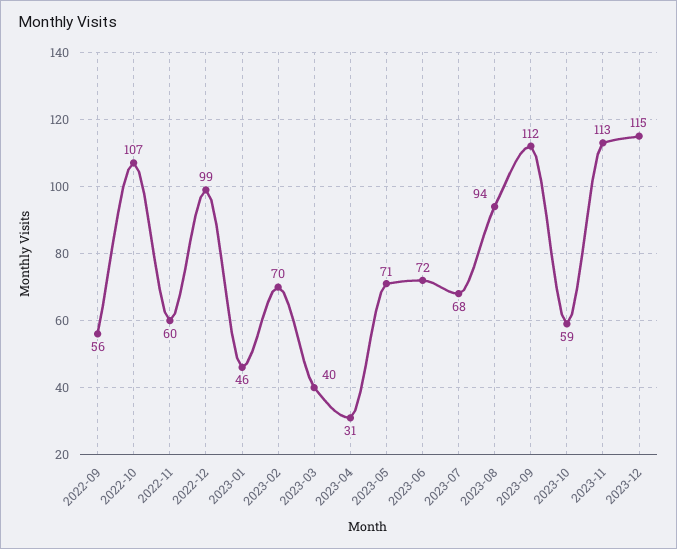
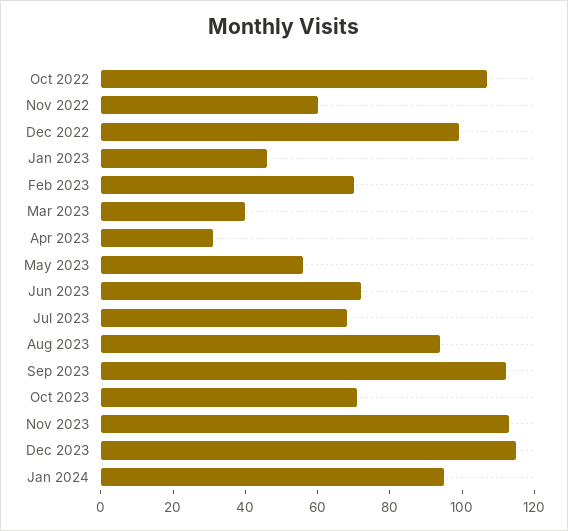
2022-09: 56 -> none
2023-05: 71 -> 55
2023-10: 59 -> 70
Jan 2024: none -> 95

